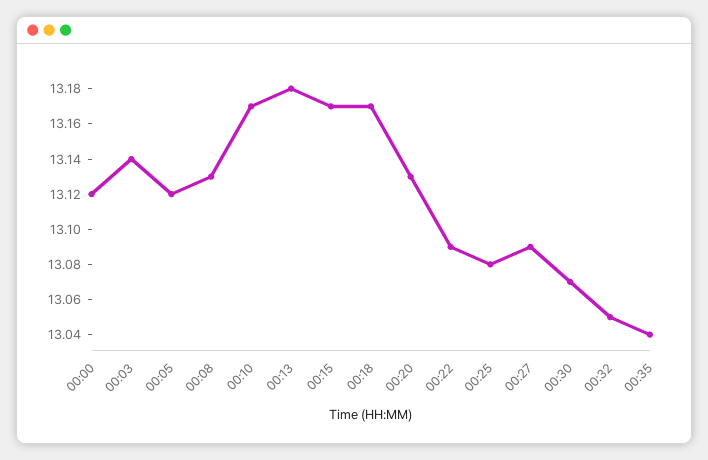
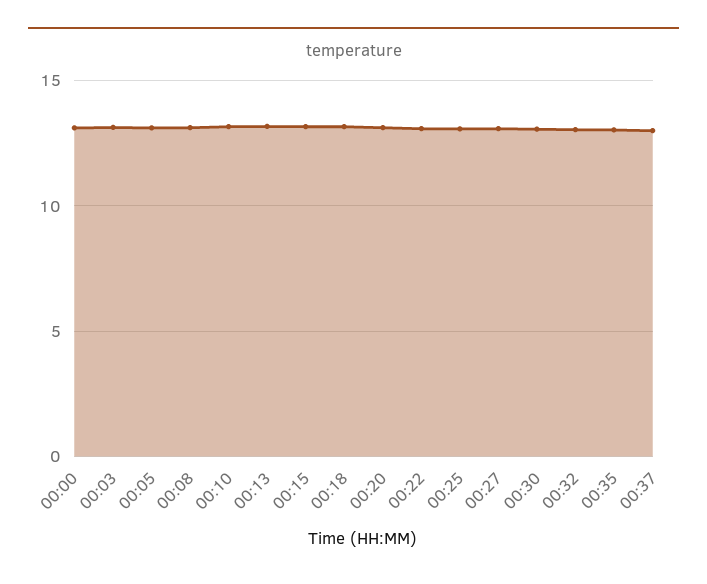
00:37: none -> 13

